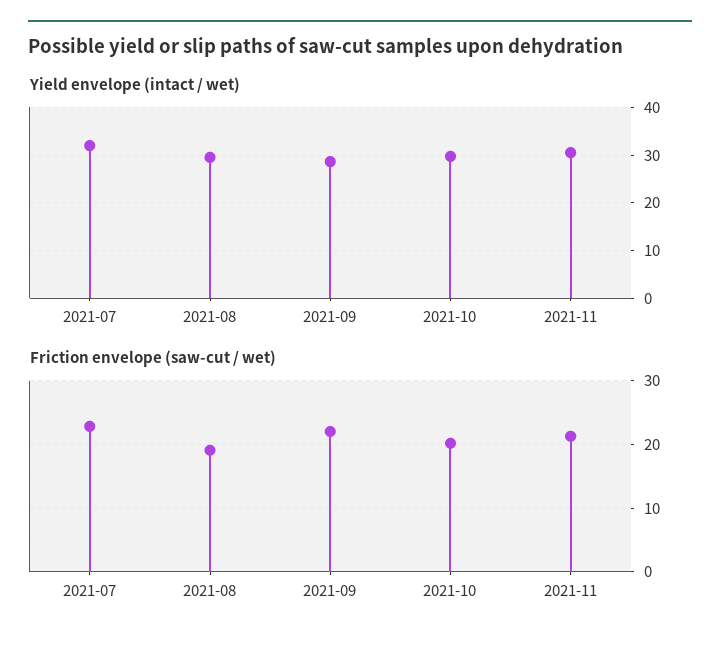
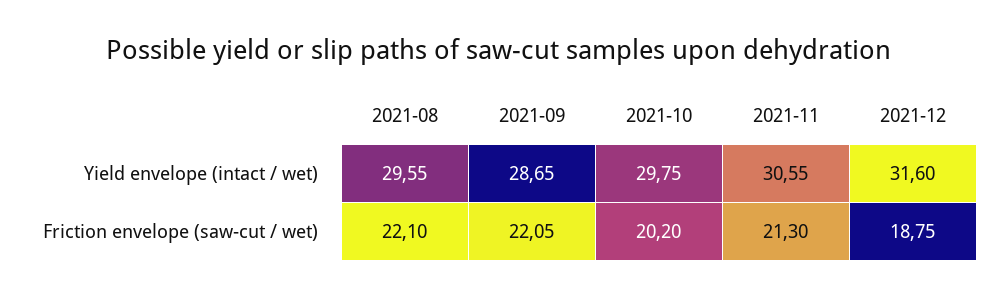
Yield envelope (intact / wet), 2021-07: 32 -> none
Friction envelope (saw-cut / wet), 2021-07: 23 -> none
Friction envelope (saw-cut / wet), 2021-08: 19 -> 22.1
Yield envelope (intact / wet), 2021-12: none -> 31.6
Friction envelope (saw-cut / wet), 2021-12: none -> 18.75

